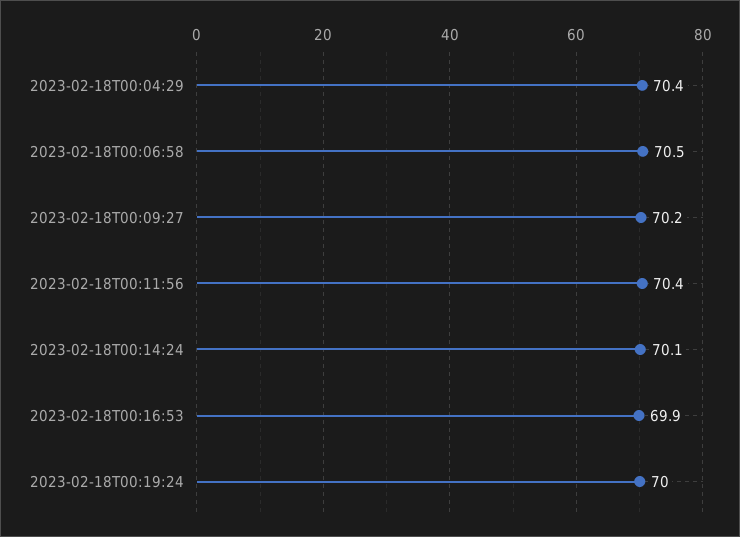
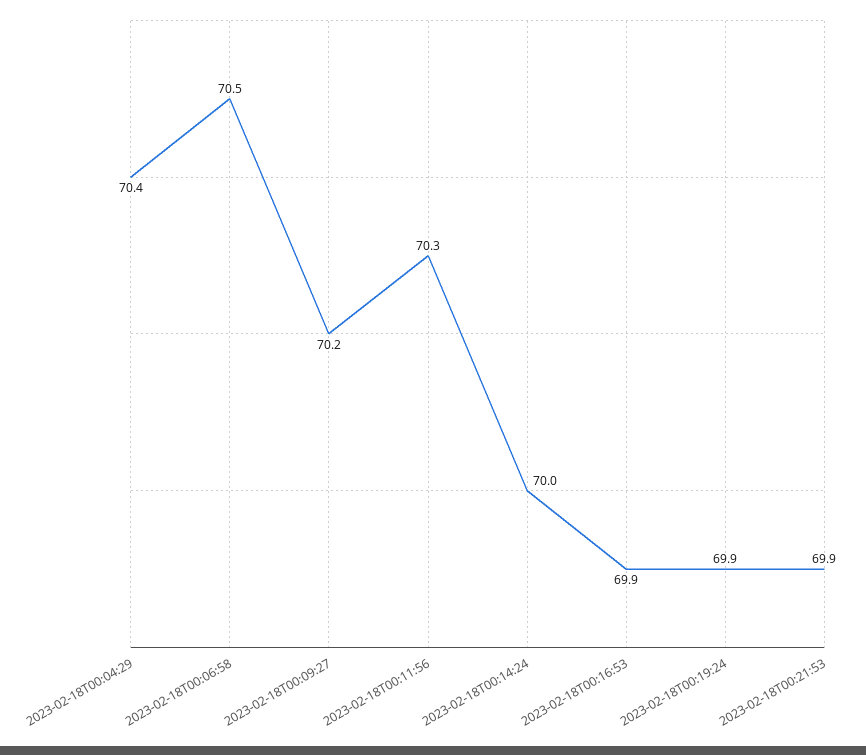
2023-02-18T00:11:56: 70.4 -> 70.3
2023-02-18T00:14:24: 70.1 -> 70
2023-02-18T00:19:24: 70 -> 69.9
2023-02-18T00:21:53: none -> 69.9

